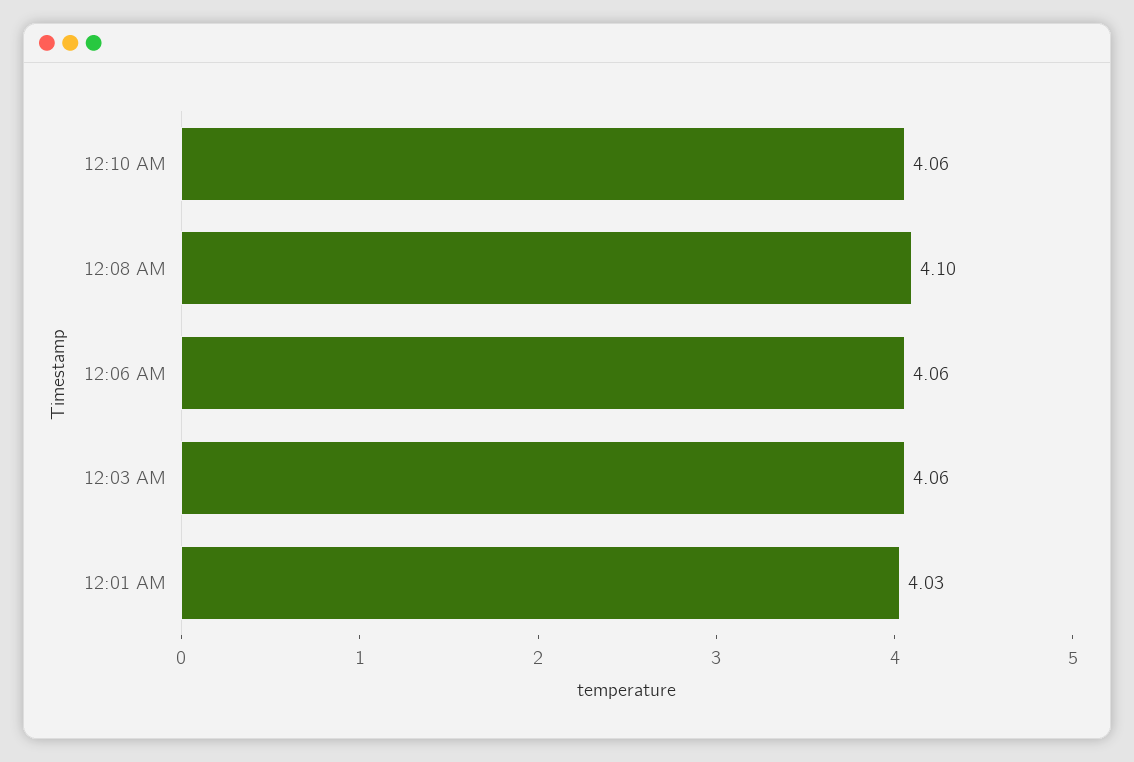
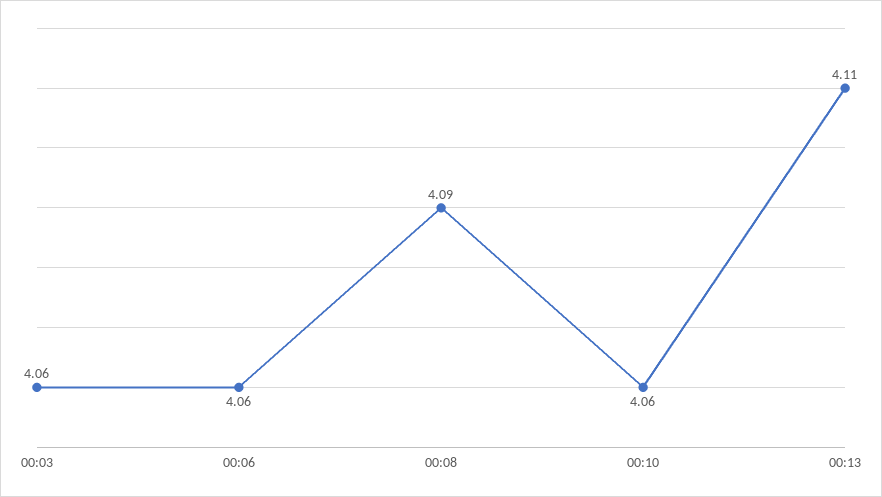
12:08 AM: 4.1 -> 4.09
12:01 AM: 4.03 -> none
00:13: none -> 4.11

